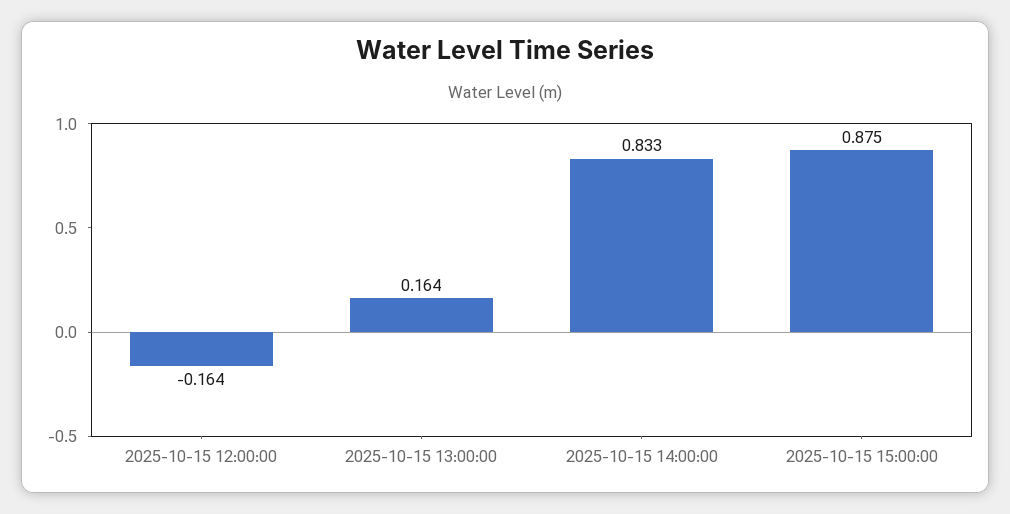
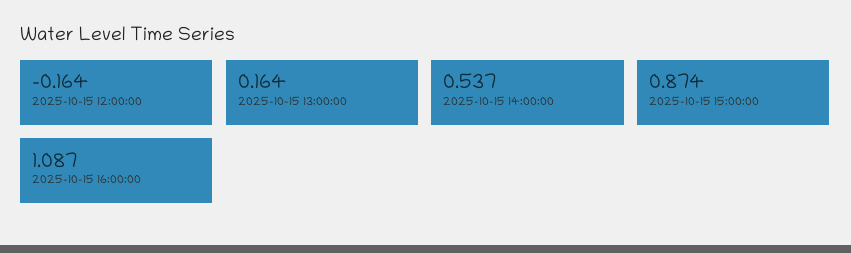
2025-10-15 14:00:00: 0.833 -> 0.537
2025-10-15 15:00:00: 0.875 -> 0.874
2025-10-15 16:00:00: none -> 1.087

